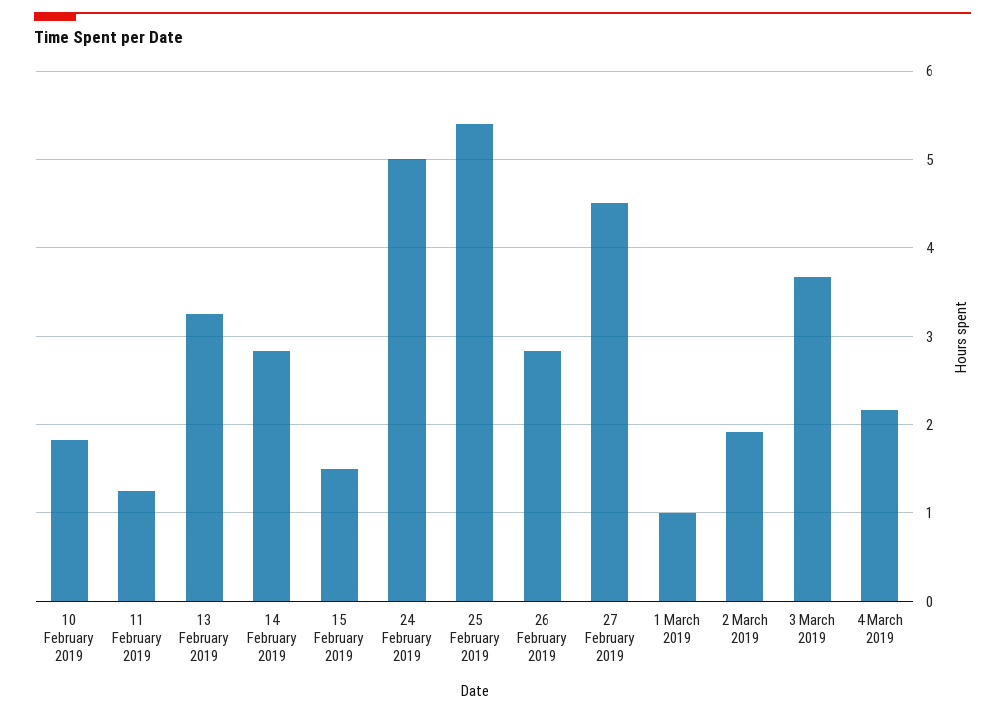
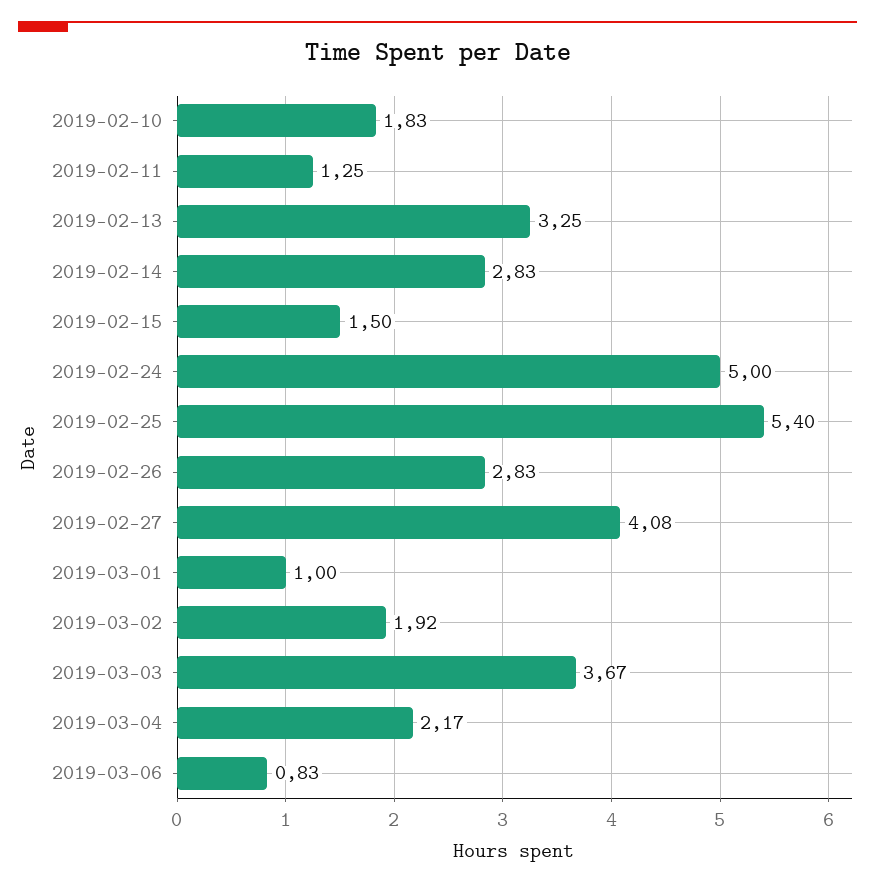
27 February 2019: 4.5 -> 4.08
2019-03-06: none -> 0.83

